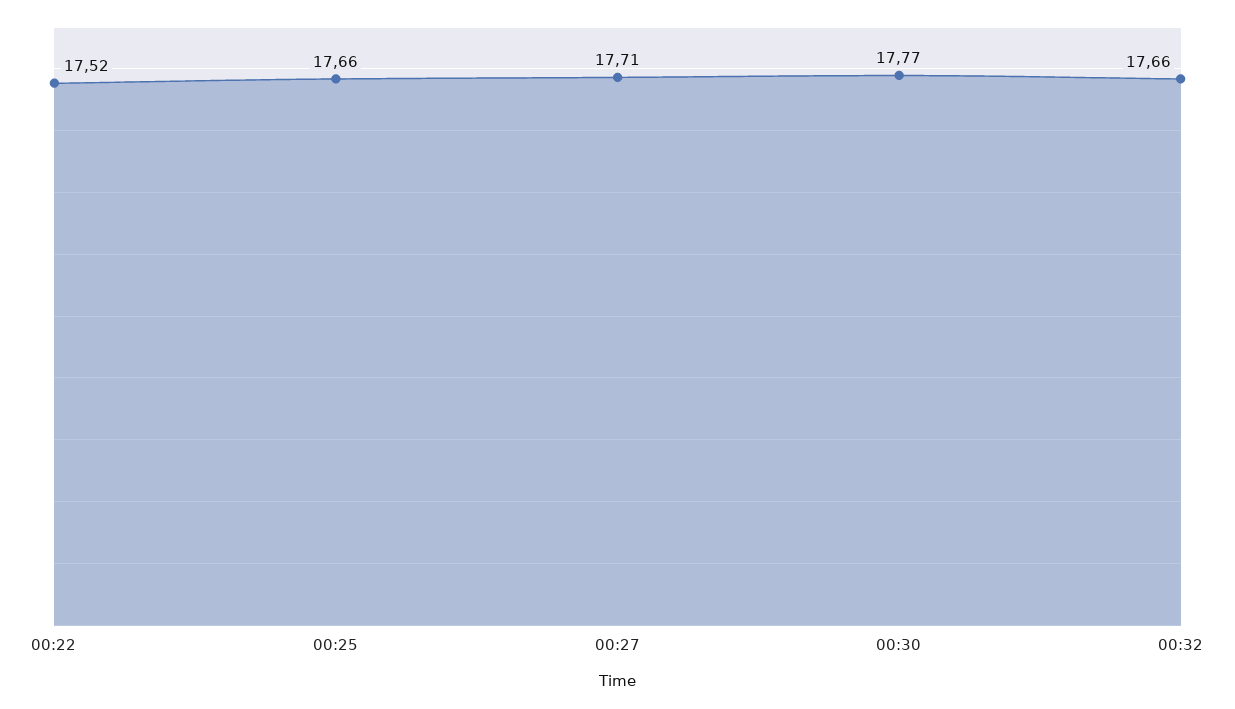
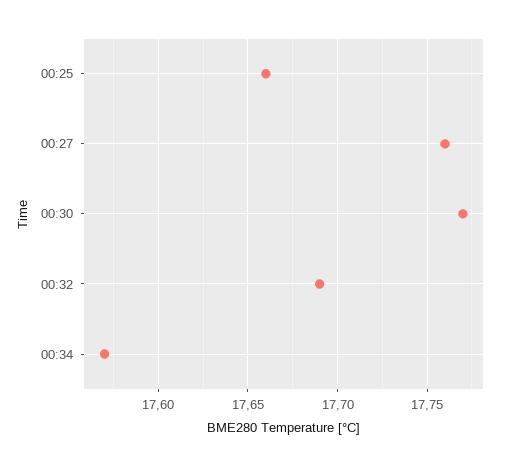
00:22: 17.52 -> none
00:27: 17.71 -> 17.76
00:32: 17.66 -> 17.69
00:34: none -> 17.57

